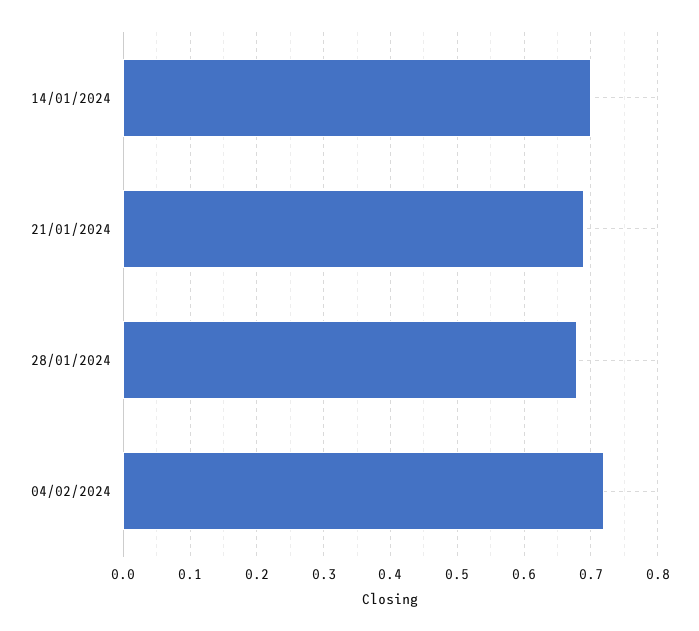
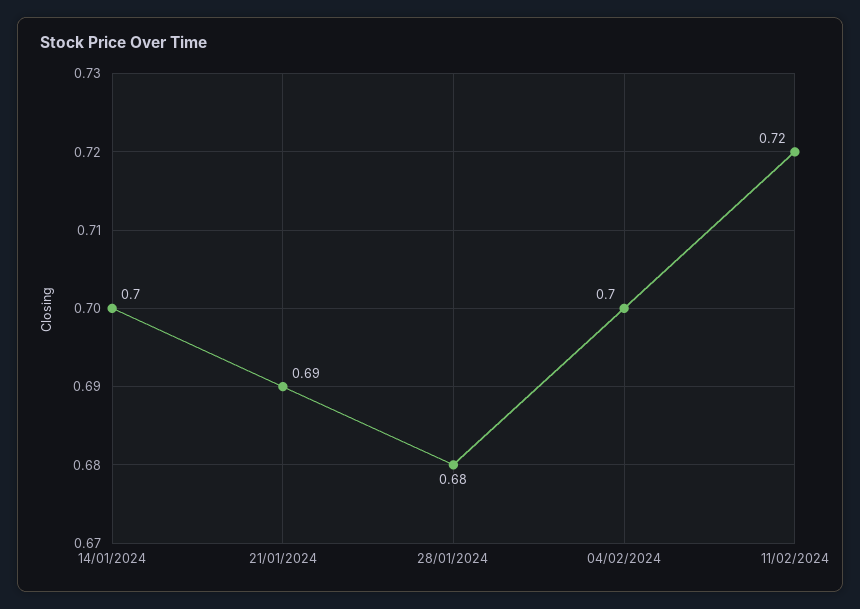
04/02/2024: 0.72 -> 0.7
11/02/2024: none -> 0.72

